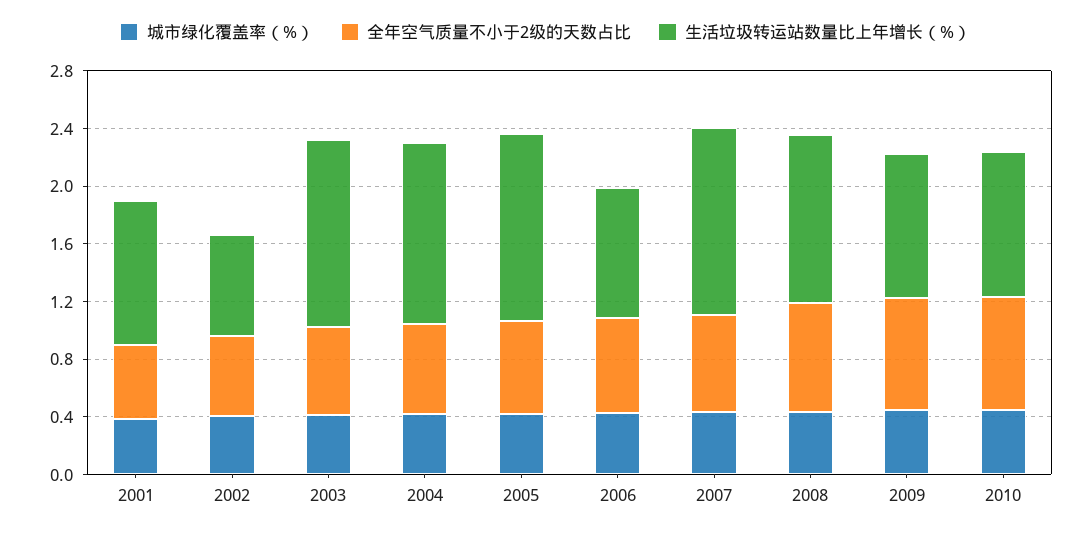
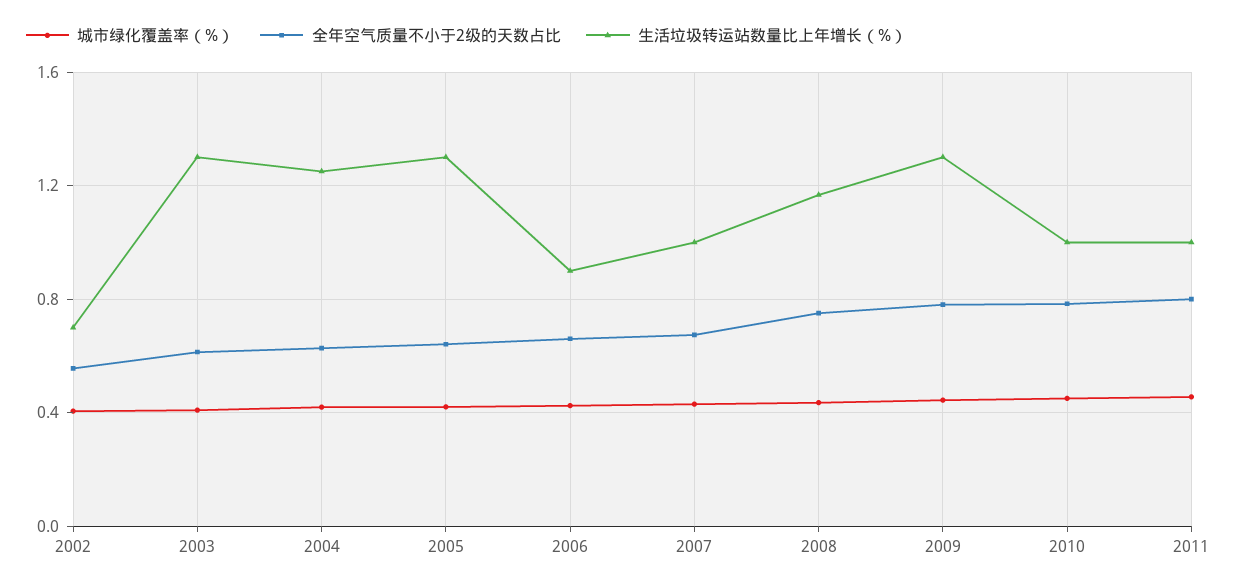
城市绿化覆盖率（%）, 2001: 0.4 -> none
全年空气质量不小于2级的天数占比, 2001: 0.5 -> none
生活垃圾转运站数量比上年增长（%）, 2001: 1 -> none
生活垃圾转运站数量比上年增长（%）, 2007: 1.3 -> 1
生活垃圾转运站数量比上年增长（%）, 2009: 1 -> 1.3
城市绿化覆盖率（%）, 2011: none -> 0.45
全年空气质量不小于2级的天数占比, 2011: none -> 0.8
生活垃圾转运站数量比上年增长（%）, 2011: none -> 1

